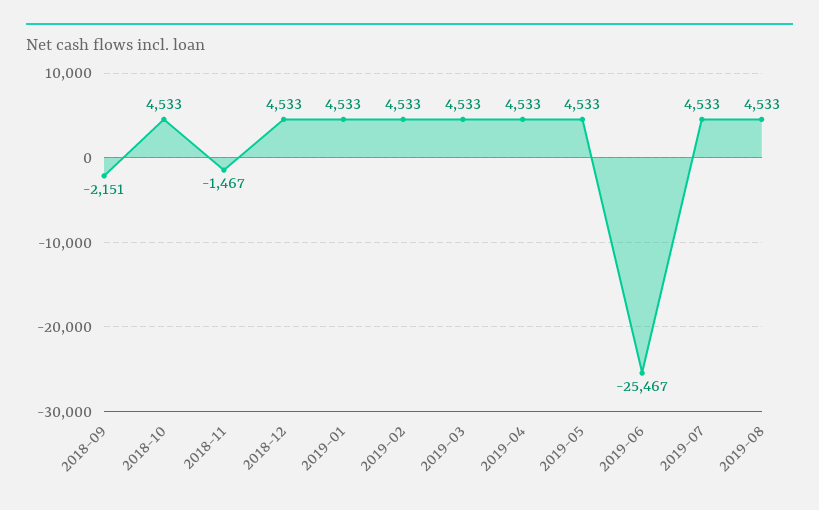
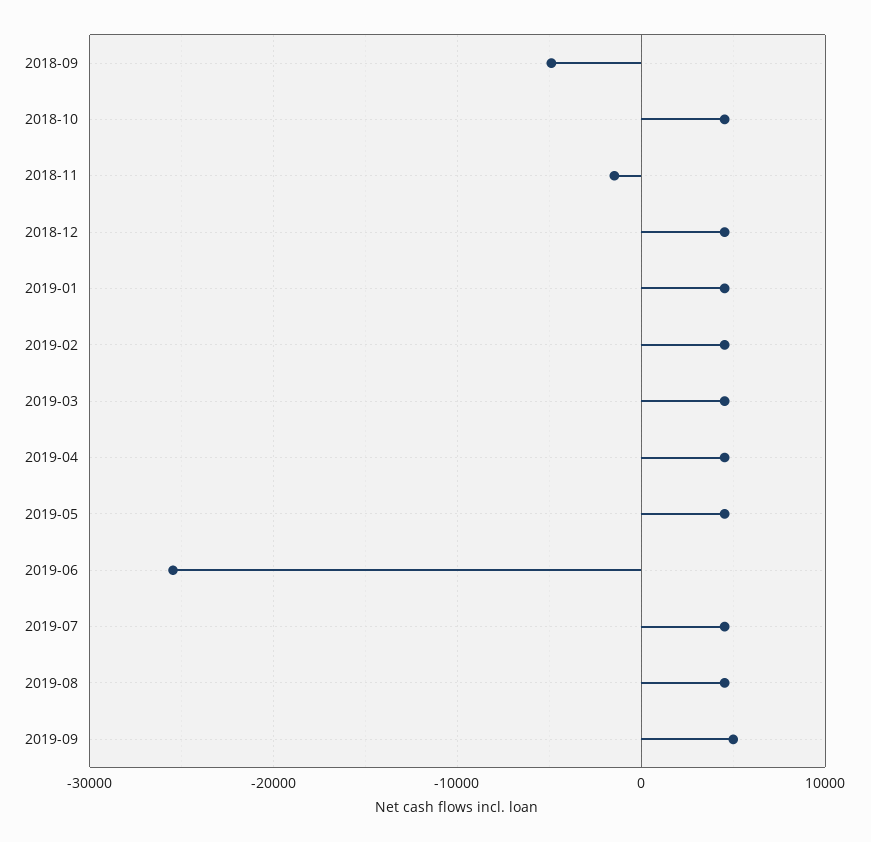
2018-09: -2151 -> -5000
2019-09: none -> 5000

